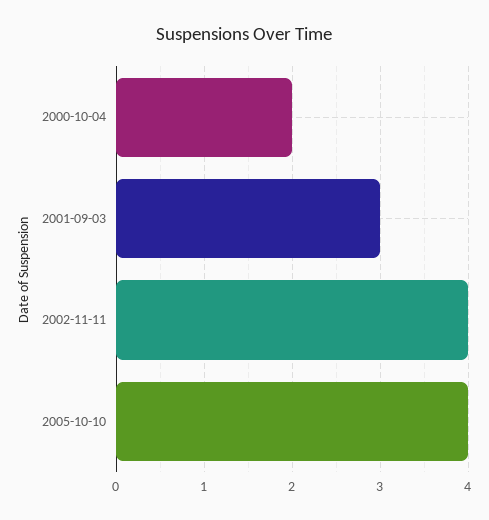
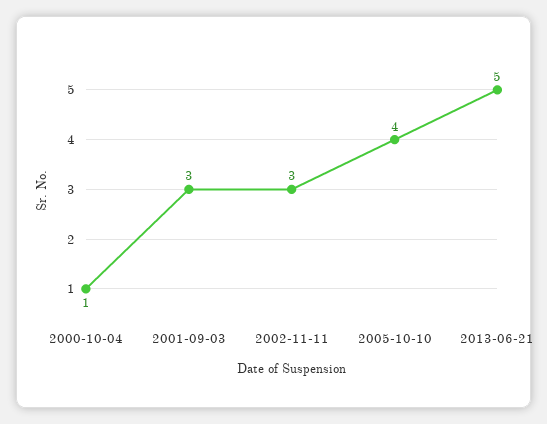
2000-10-04: 2 -> 1
2002-11-11: 4 -> 3
2013-06-21: none -> 5

